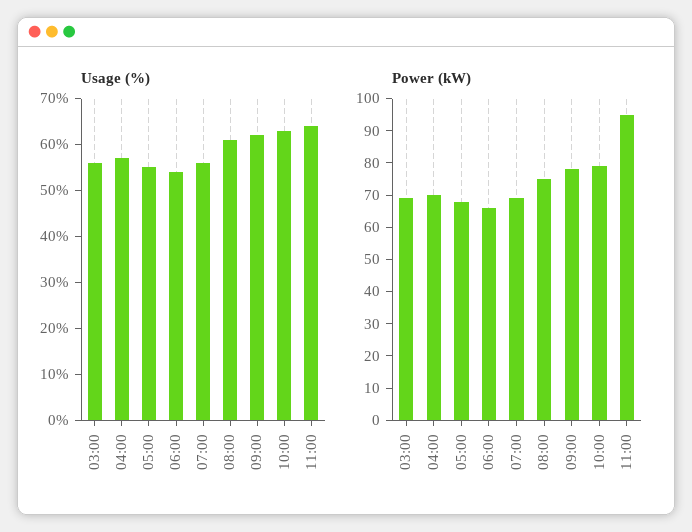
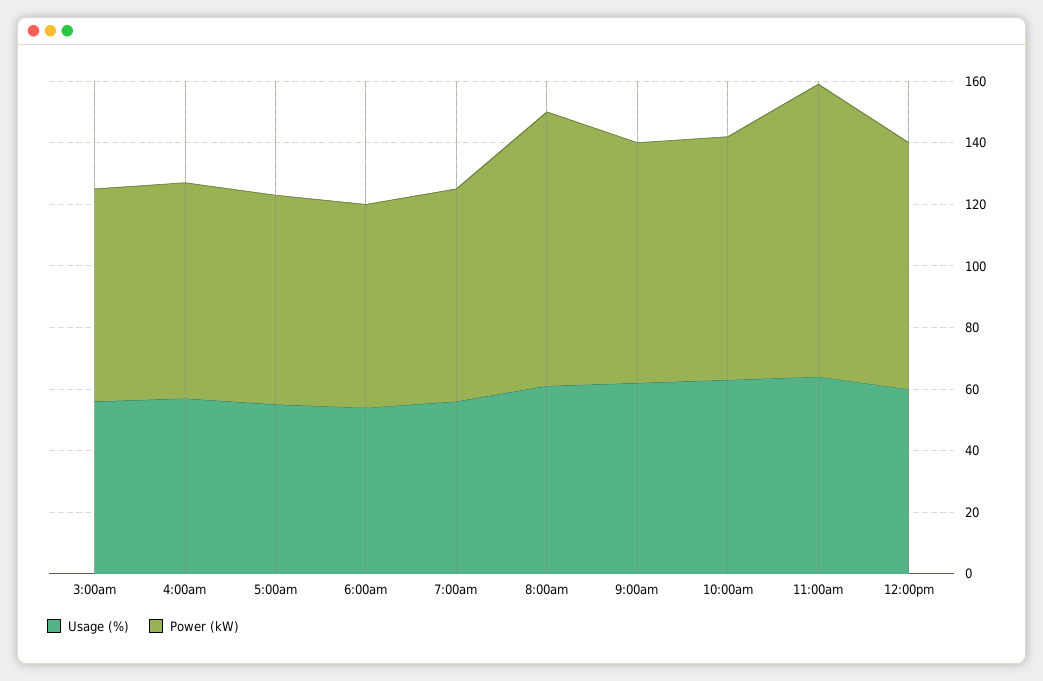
Power (kW), 08:00: 75 -> 90
Usage (%), 12:00pm: none -> 60
Power (kW), 12:00pm: none -> 80

